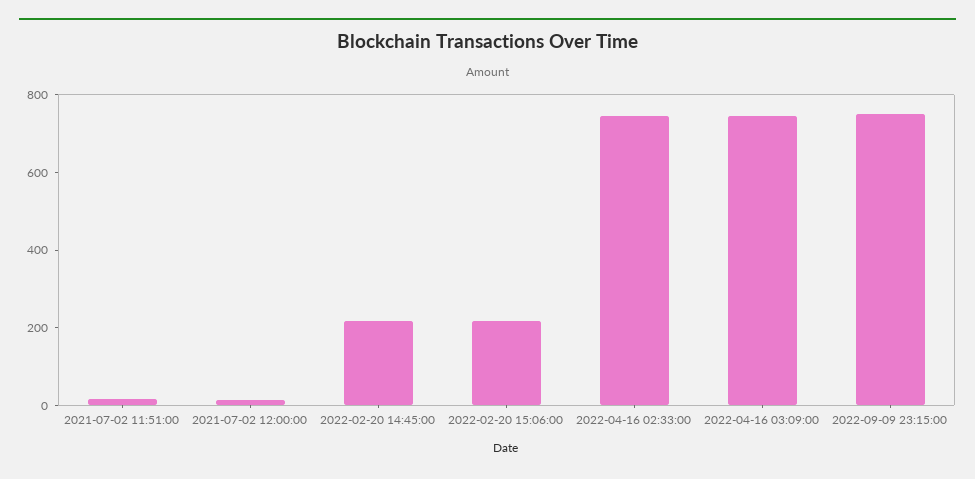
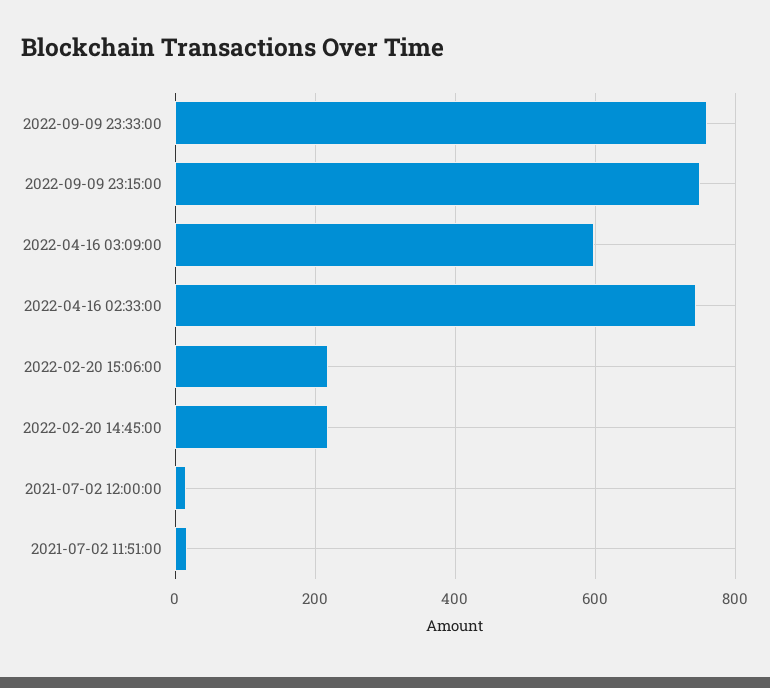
2022-04-16 03:09:00: 750 -> 600
2022-09-09 23:33:00: none -> 760

